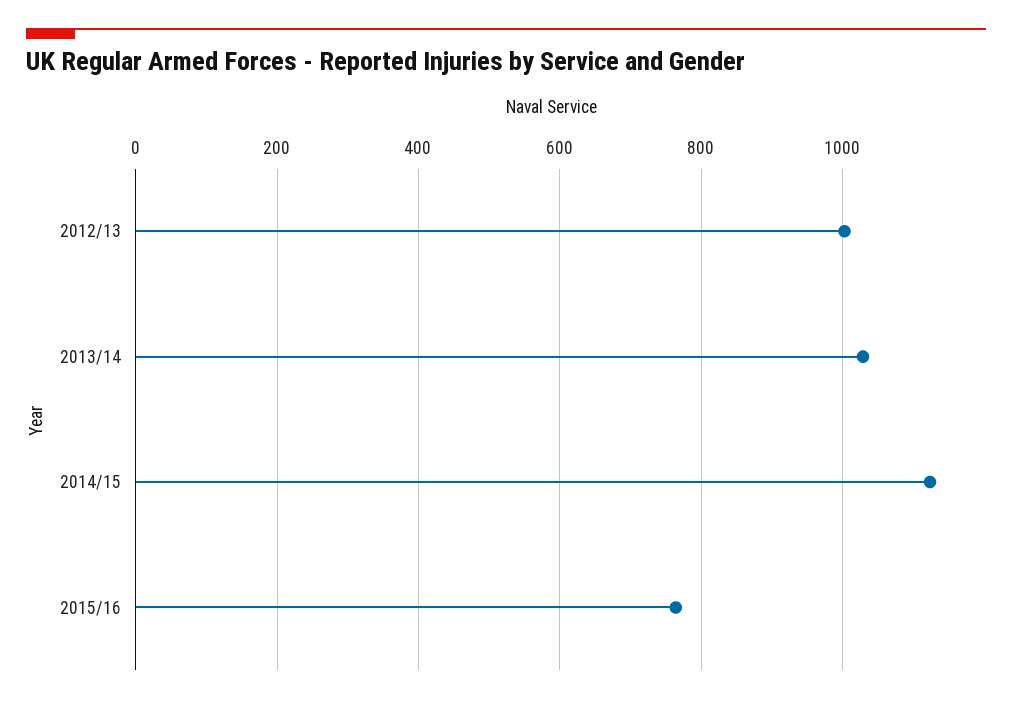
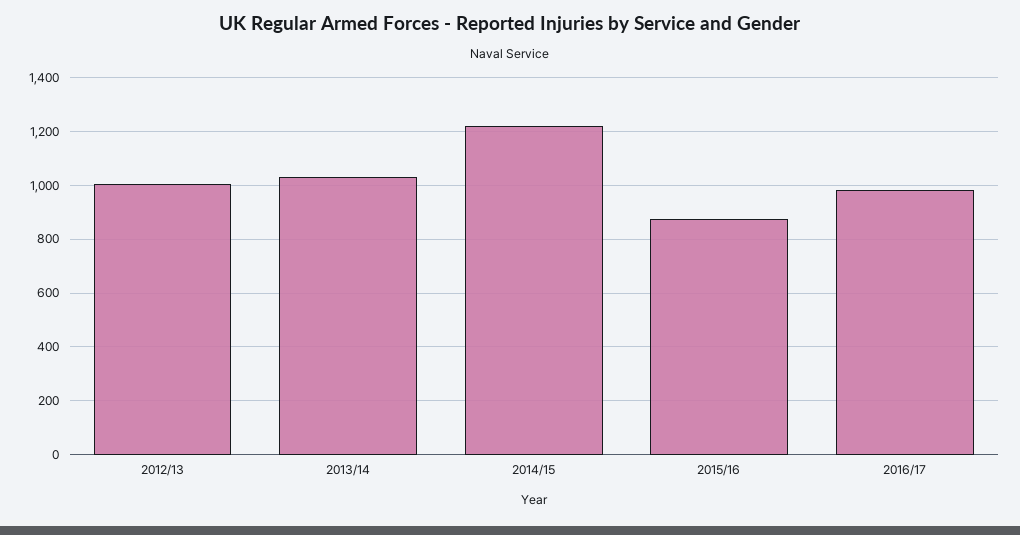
2014/15: 1120 -> 1225
2015/16: 760 -> 875
2016/17: none -> 975

